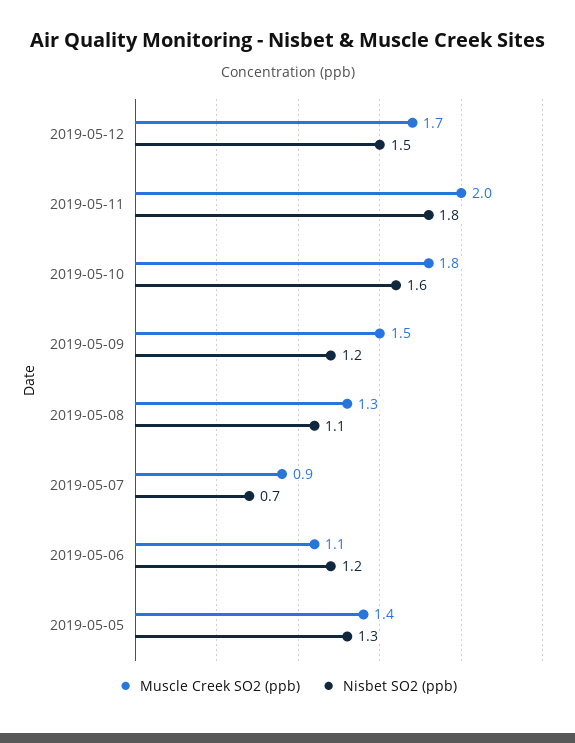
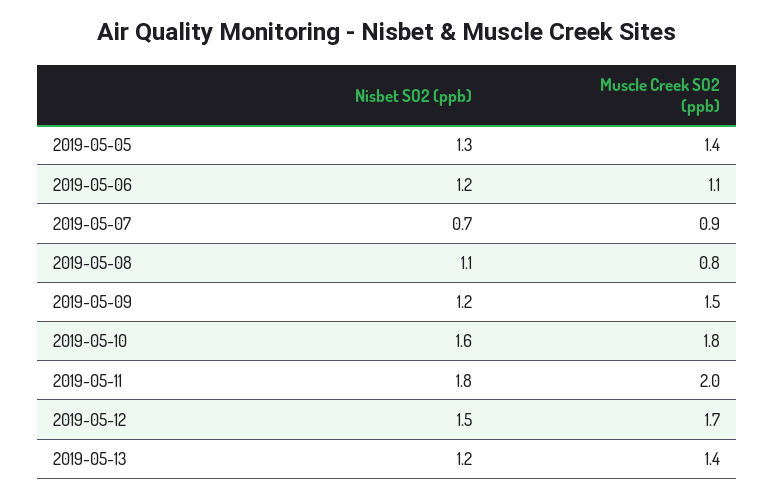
Muscle Creek SO2 (ppb), 2019-05-08: 1.3 -> 0.8
Nisbet SO2 (ppb), 2019-05-13: none -> 1.2
Muscle Creek SO2 (ppb), 2019-05-13: none -> 1.4

